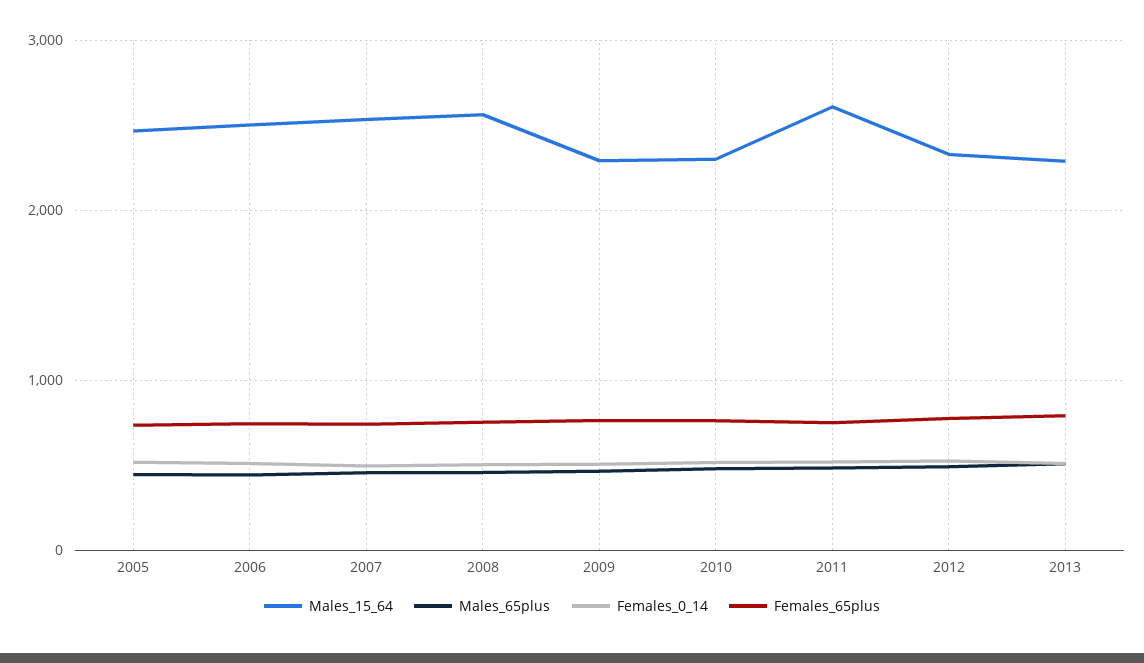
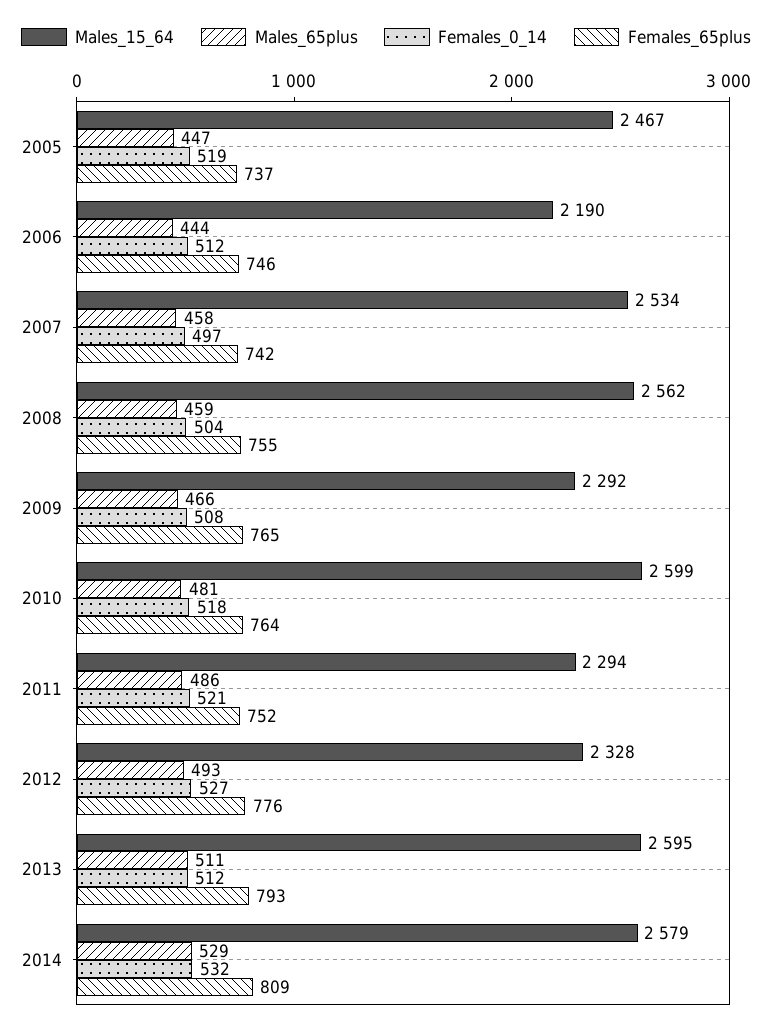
Males_15_64, 2006: 2500 -> 2190
Males_15_64, 2010: 2300 -> 2599
Males_15_64, 2011: 2600 -> 2294
Males_15_64, 2013: 2300 -> 2595
Males_15_64, 2014: none -> 2579
Males_65plus, 2014: none -> 529
Females_0_14, 2014: none -> 532
Females_65plus, 2014: none -> 809

